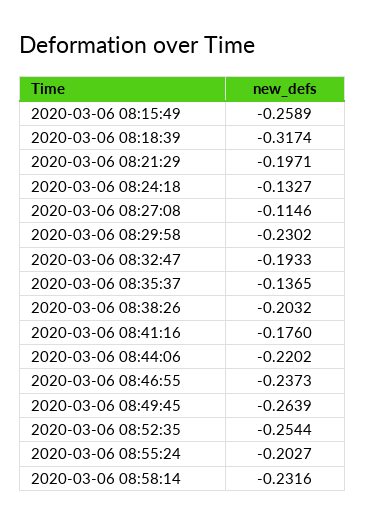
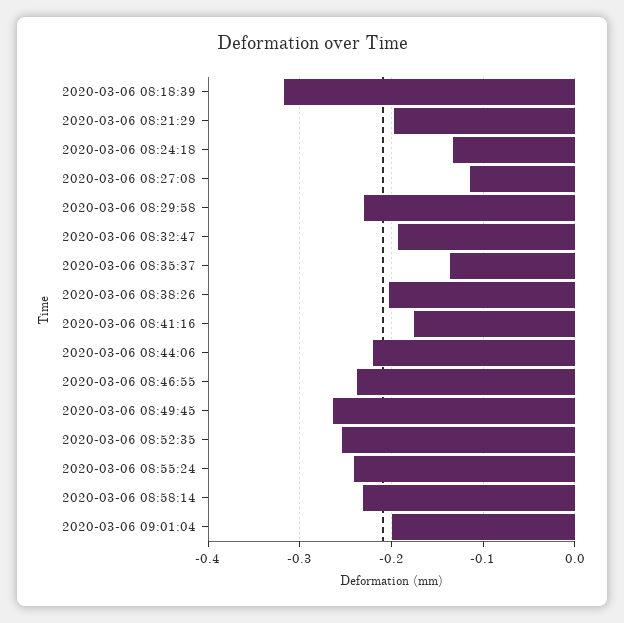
2020-03-06 08:15:49: -0.2589 -> none
2020-03-06 08:55:24: -0.2027 -> -0.24
2020-03-06 09:01:04: none -> -0.2

